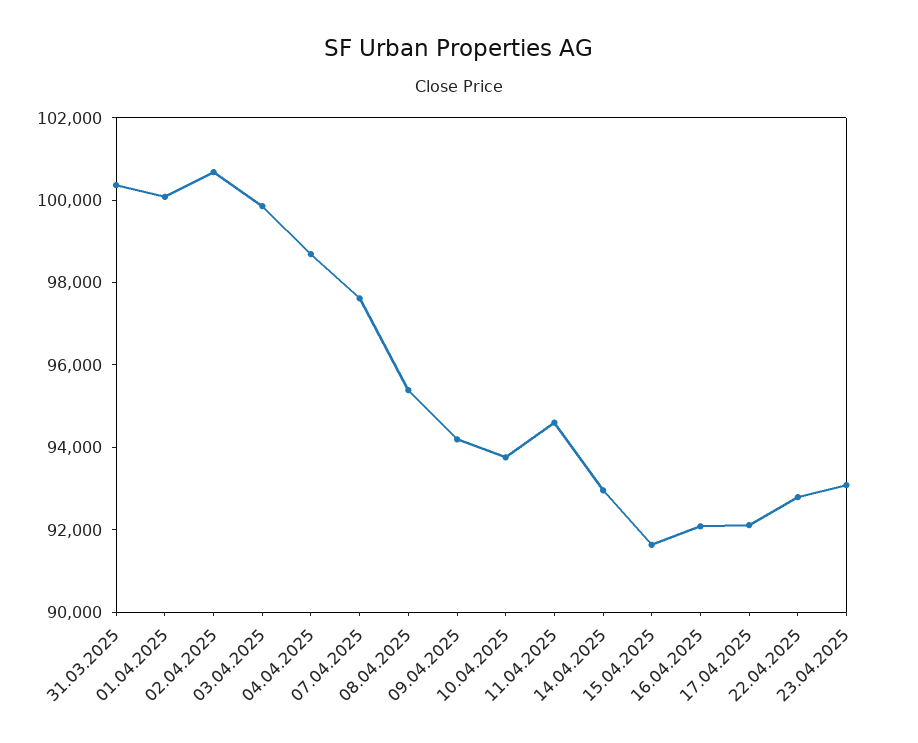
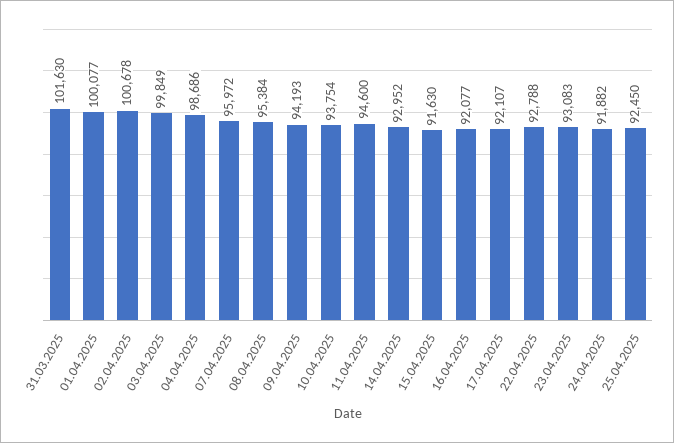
31.03.2025: 100500 -> 101630
07.04.2025: 97500 -> 95972
24.04.2025: none -> 91882
25.04.2025: none -> 92450

